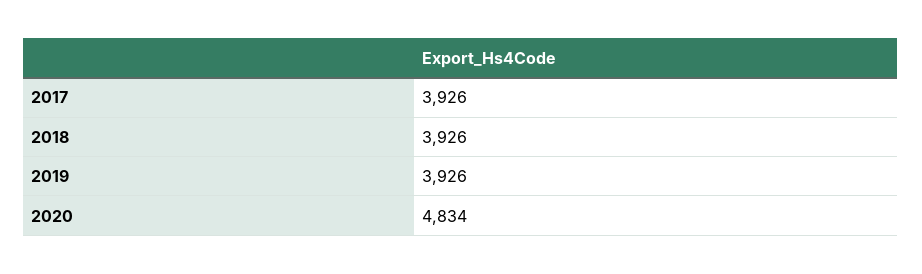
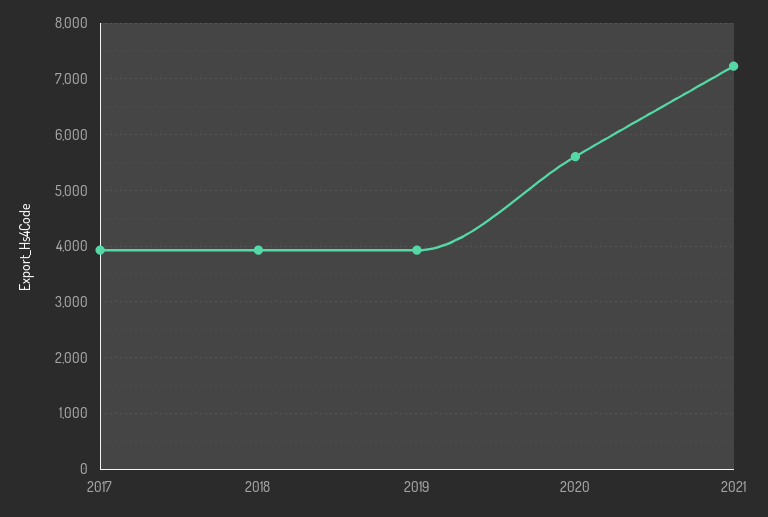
2020: 4834 -> 5600
2021: none -> 7200

